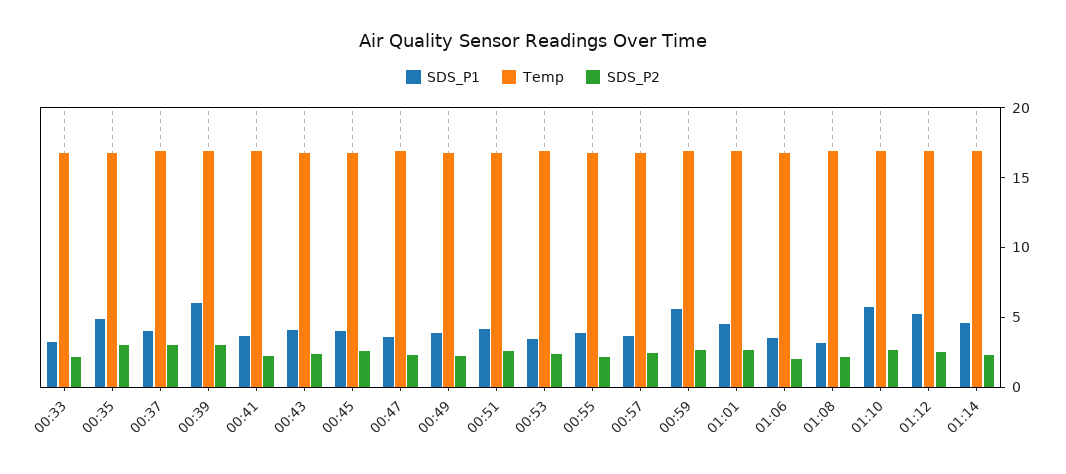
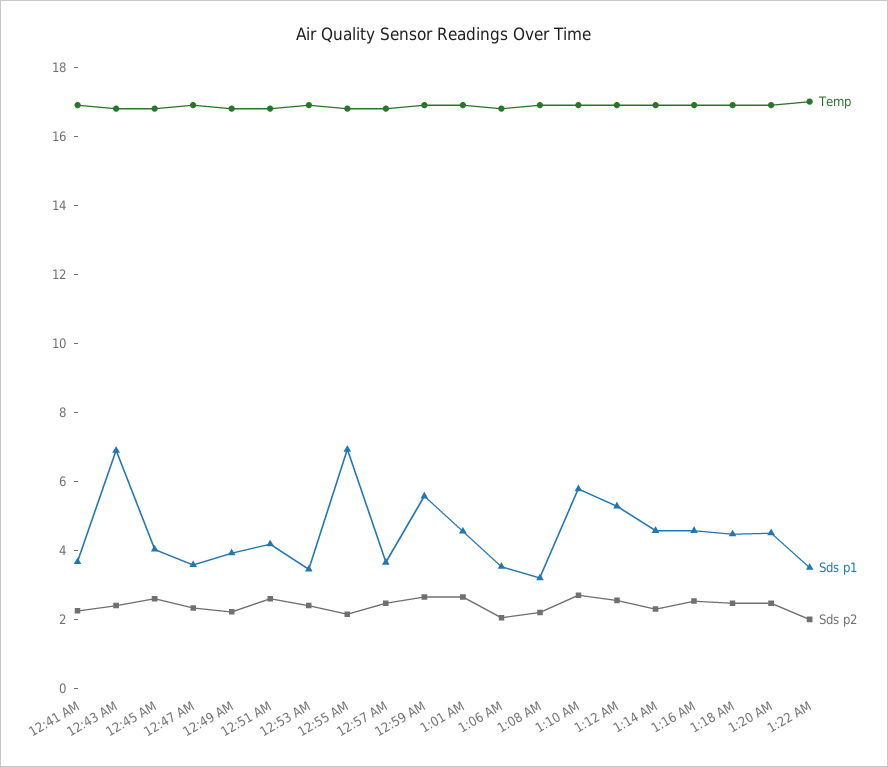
SDS_P1, 00:33: 3 -> none
Temp, 00:33: 17 -> none
SDS_P2, 00:33: 2 -> none
SDS_P1, 00:35: 5 -> none
Temp, 00:35: 17 -> none
SDS_P2, 00:35: 3 -> none
SDS_P1, 00:37: 4 -> none
Temp, 00:37: 17 -> none
SDS_P2, 00:37: 3 -> none
SDS_P1, 00:39: 6 -> none
Temp, 00:39: 17 -> none
SDS_P2, 00:39: 3 -> none
SDS_P1, 00:43: 4 -> 7
SDS_P1, 00:55: 4 -> 7
Temp, 1:16 AM: none -> 17
SDS_P1, 1:16 AM: none -> 4.5
SDS_P2, 1:16 AM: none -> 2.5
Temp, 1:18 AM: none -> 17
SDS_P1, 1:18 AM: none -> 4.5
SDS_P2, 1:18 AM: none -> 2.5
Temp, 1:20 AM: none -> 17
SDS_P1, 1:20 AM: none -> 4.5
SDS_P2, 1:20 AM: none -> 2.5
Temp, 1:22 AM: none -> 17
SDS_P1, 1:22 AM: none -> 3.5
SDS_P2, 1:22 AM: none -> 2

